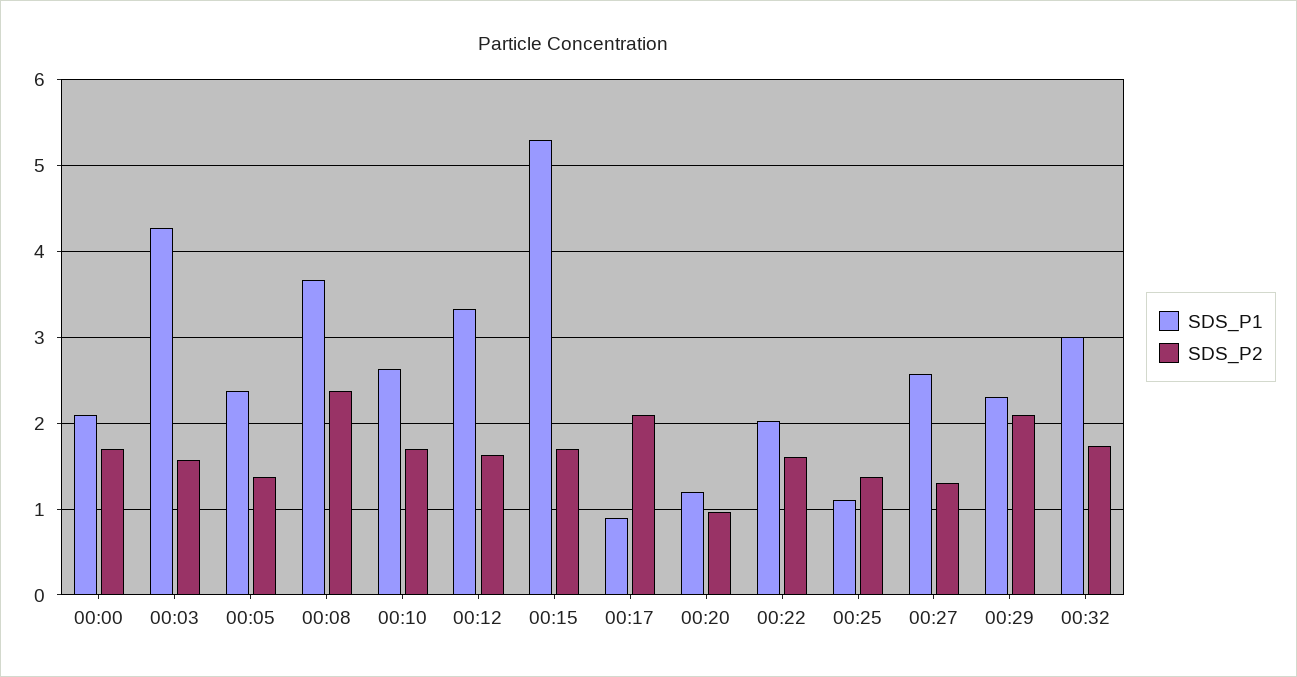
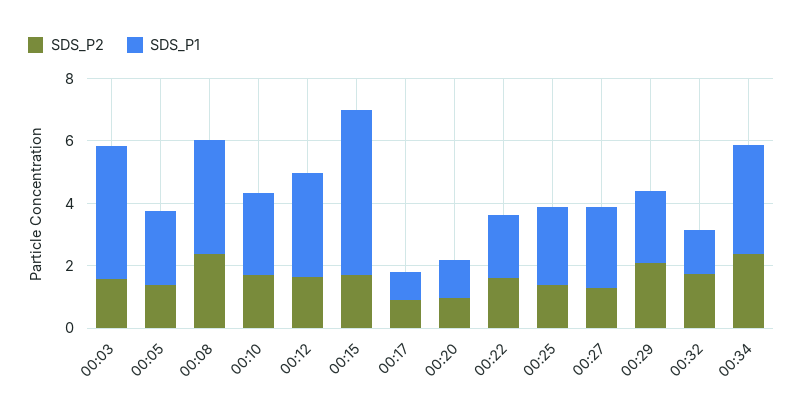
SDS_P1, 00:00: 2.1 -> none
SDS_P2, 00:00: 1.7 -> none
SDS_P2, 00:17: 2.1 -> 1
SDS_P1, 00:25: 1.1 -> 2.5
SDS_P1, 00:32: 3 -> 1.5
SDS_P2, 00:34: none -> 2.5
SDS_P1, 00:34: none -> 3.5

